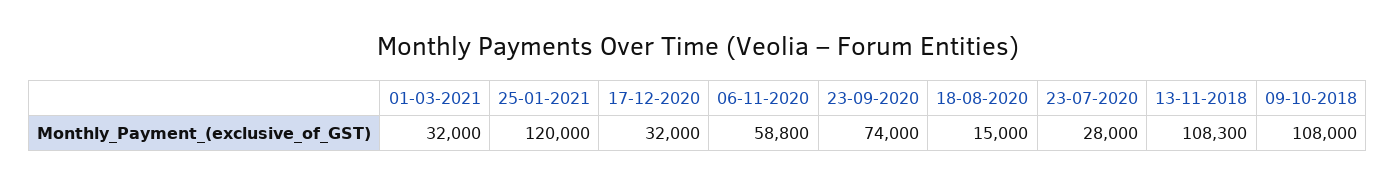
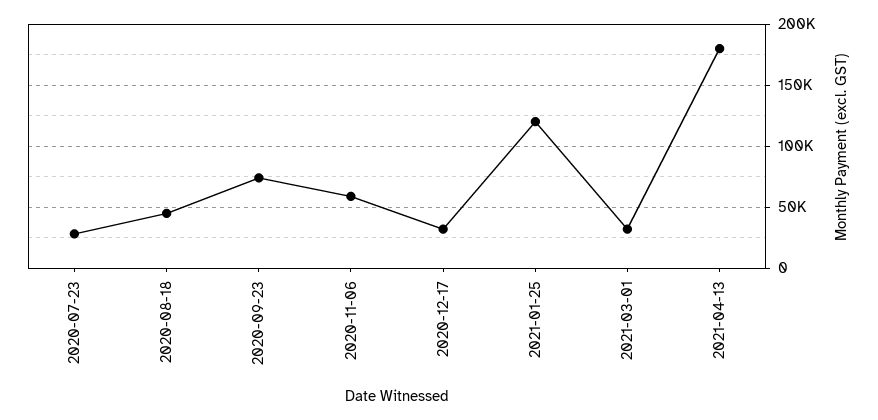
18-08-2020: 15000 -> 45000
13-11-2018: 108300 -> none
09-10-2018: 108000 -> none
2021-04-13: none -> 180000

